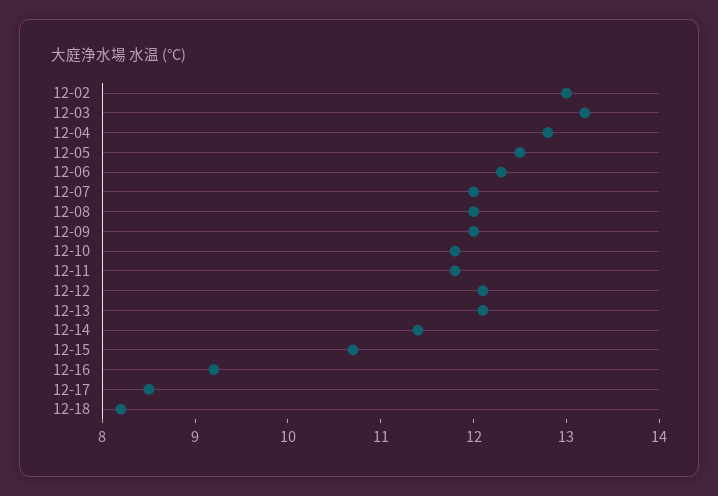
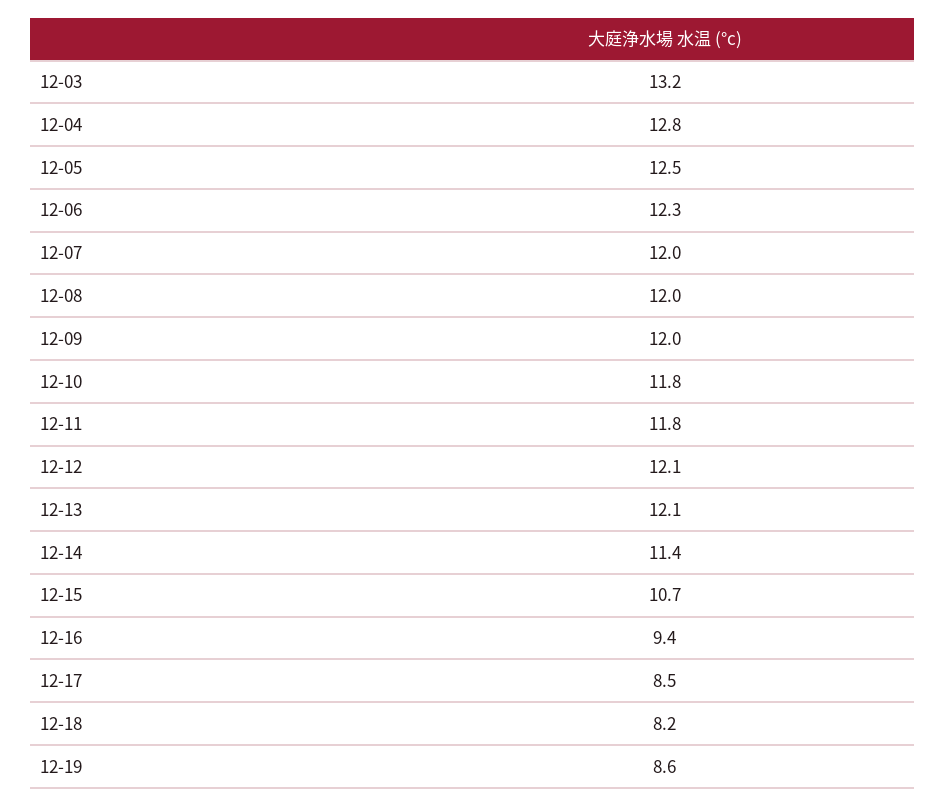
12-02: 13 -> none
12-16: 9.2 -> 9.4
12-19: none -> 8.6

